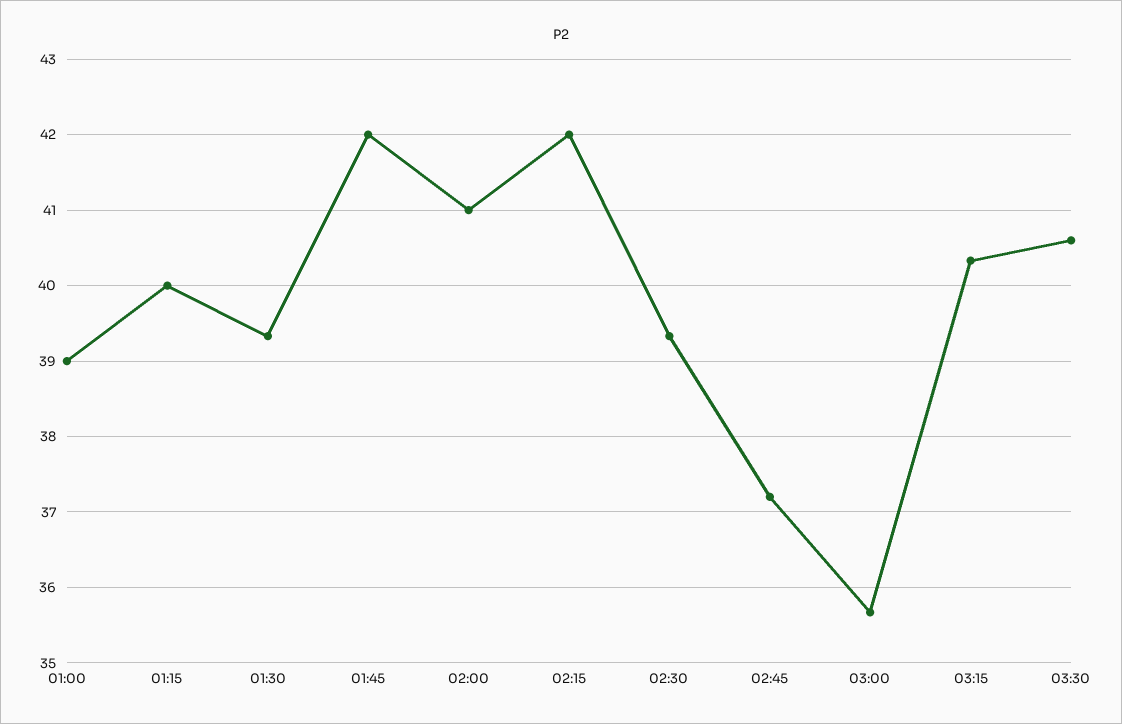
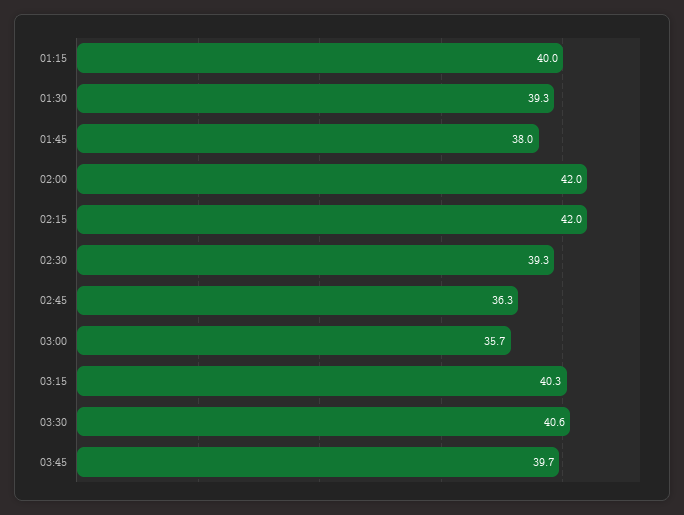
01:00: 39 -> none
01:45: 42 -> 38
02:00: 41 -> 42
02:45: 37.2 -> 36.3
03:45: none -> 39.7

